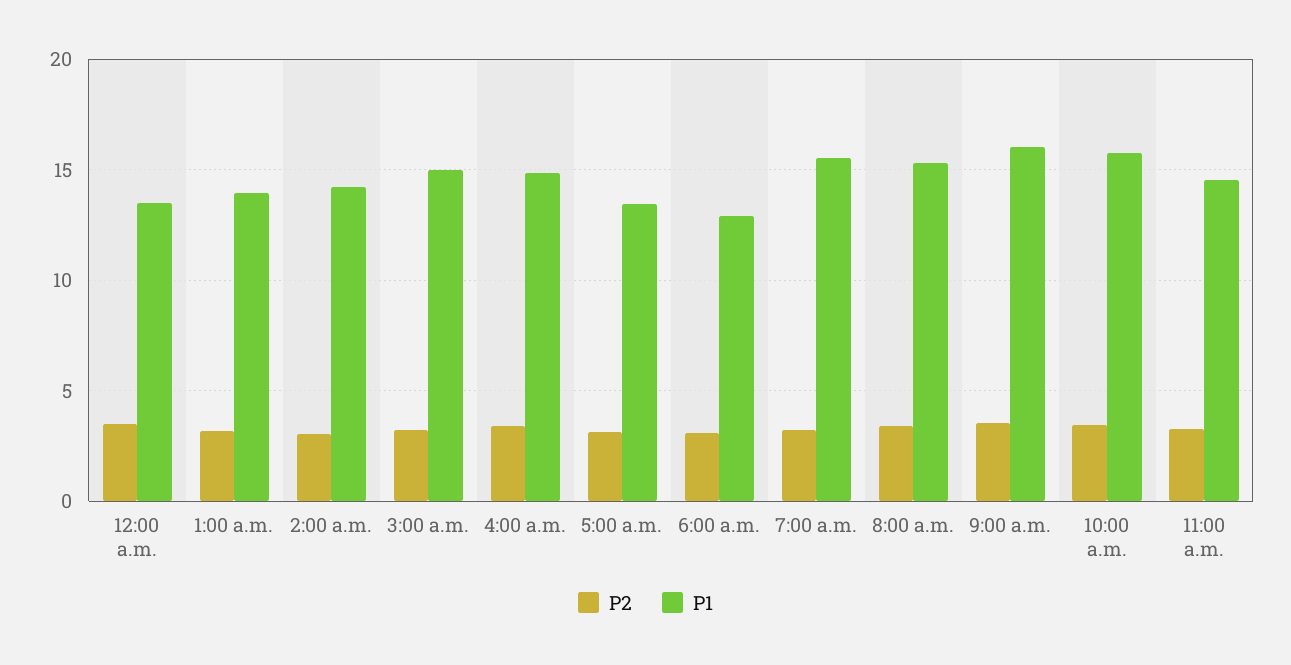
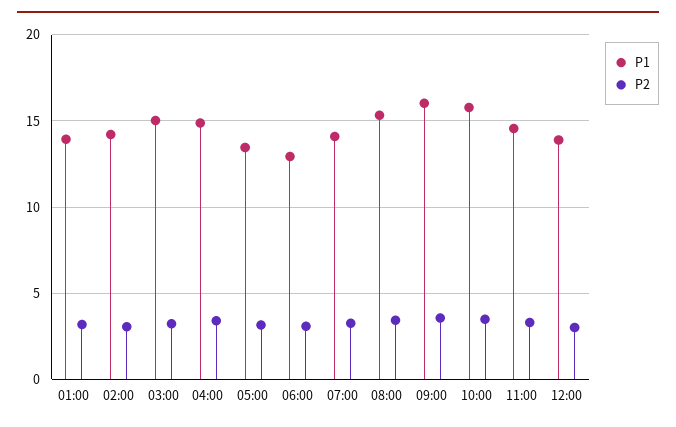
P2, 12:00 a.m.: 3.5 -> none
P1, 12:00 a.m.: 13.5 -> none
P1, 7:00 a.m.: 15.5 -> 14
P1, 12:00: none -> 14
P2, 12:00: none -> 3

